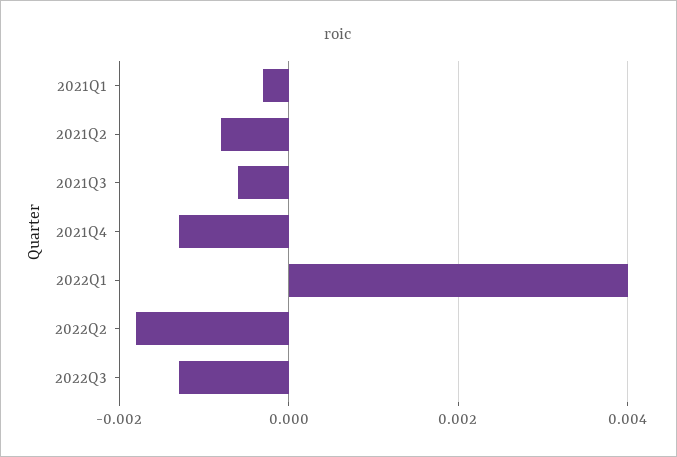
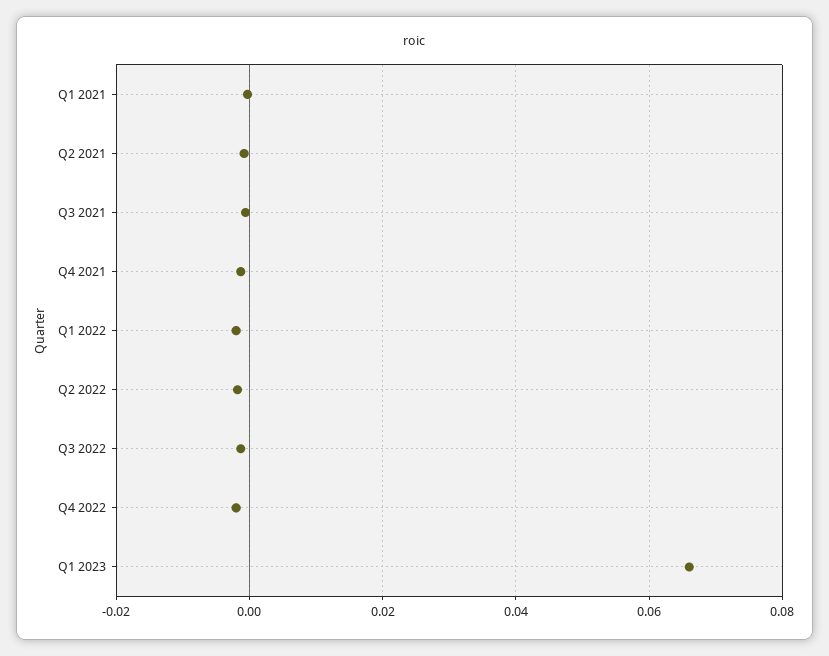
2022Q1: 0.004 -> -0.002
Q4 2022: none -> -0.002
Q1 2023: none -> 0.066

